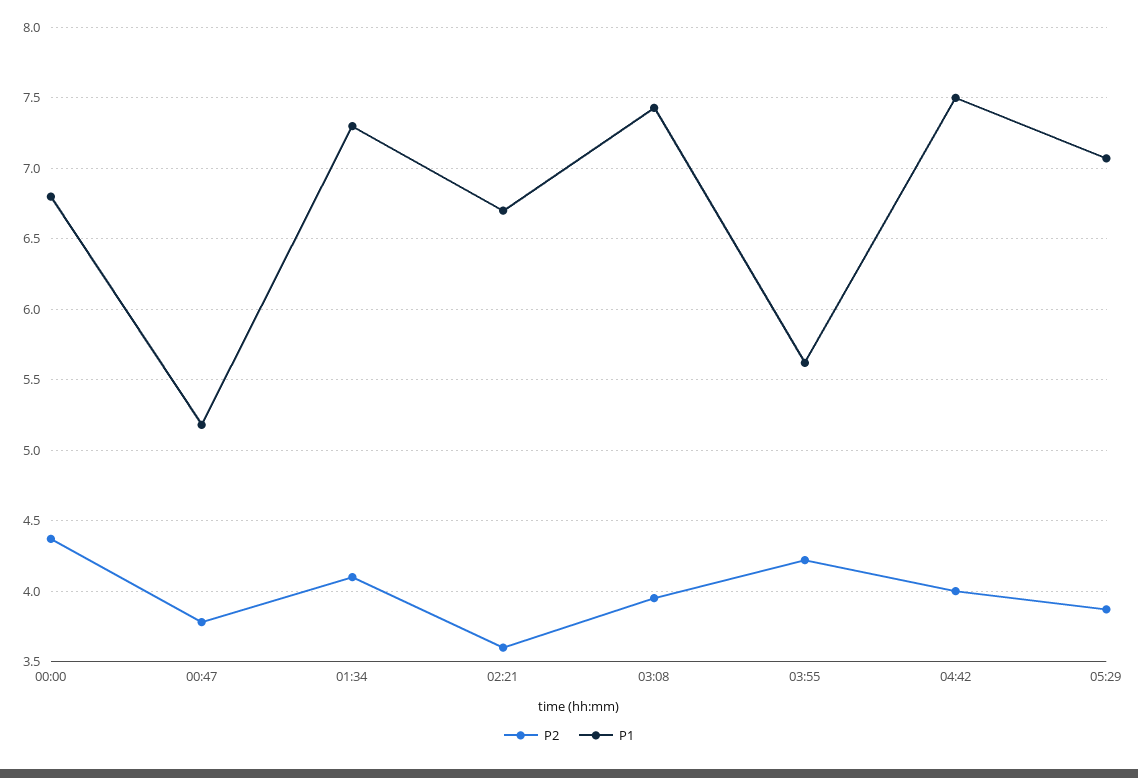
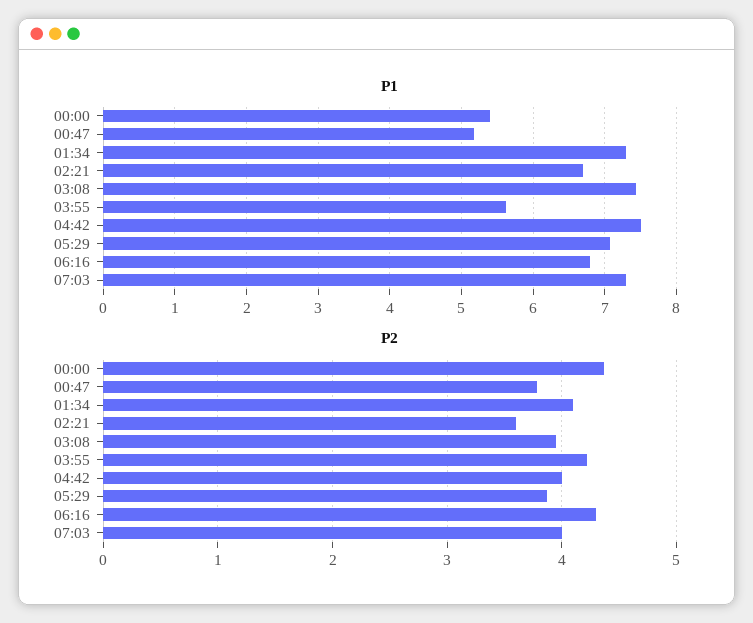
P1, 00:00: 6.8 -> 5.4
P1, 06:16: none -> 6.8
P1, 07:03: none -> 7.3
P2, 06:16: none -> 4.3
P2, 07:03: none -> 4

